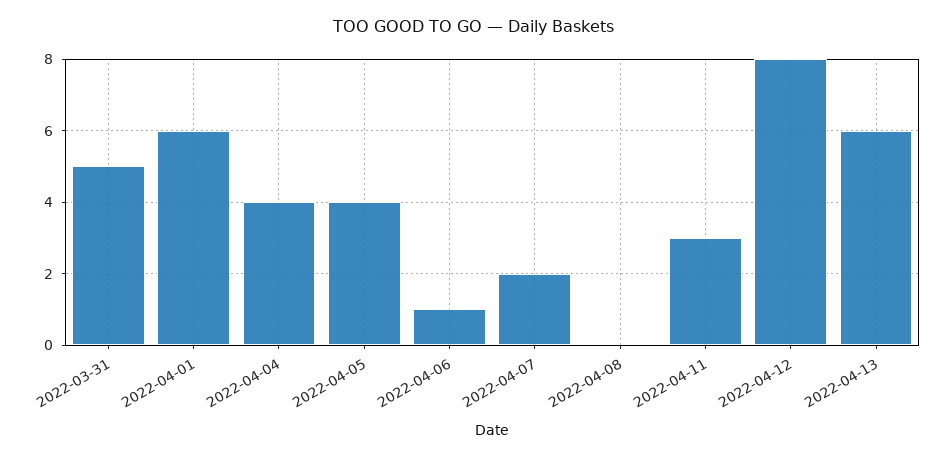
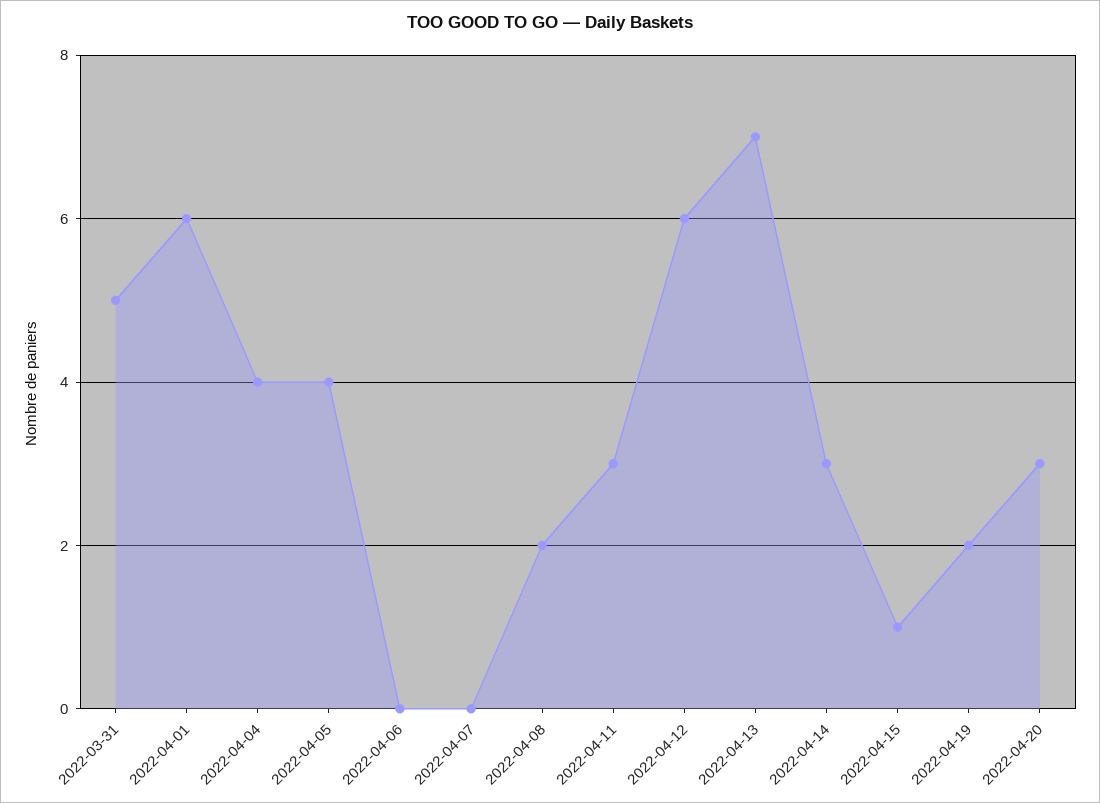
2022-04-06: 1 -> 0
2022-04-07: 2 -> 0
2022-04-08: 0 -> 2
2022-04-12: 8 -> 6
2022-04-13: 6 -> 7
2022-04-14: none -> 3
2022-04-15: none -> 1
2022-04-19: none -> 2
2022-04-20: none -> 3

